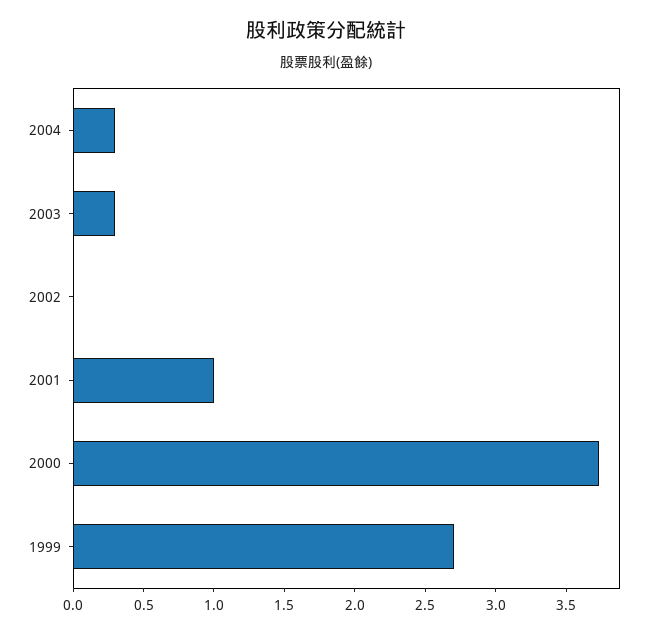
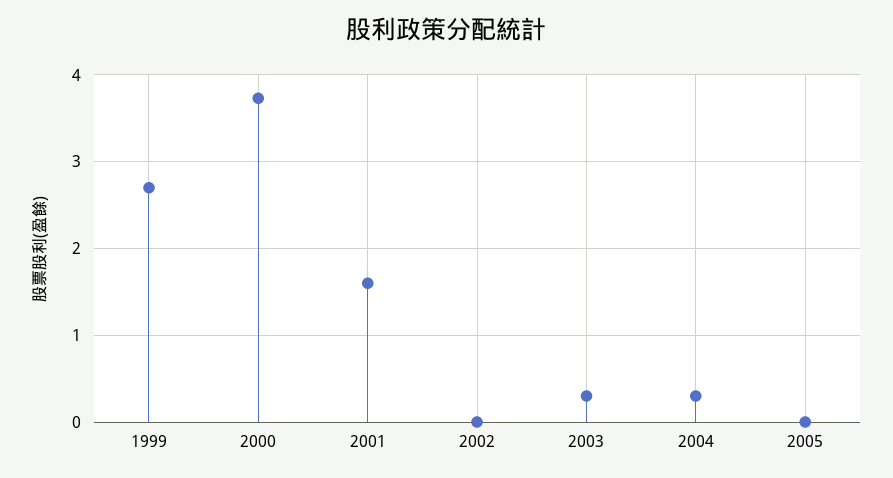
2001: 1 -> 1.6
2005: none -> 0

